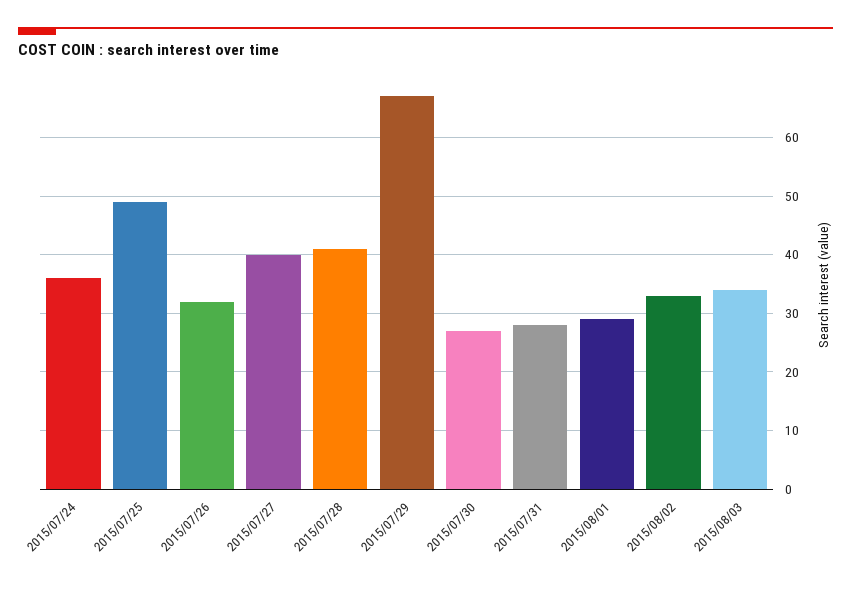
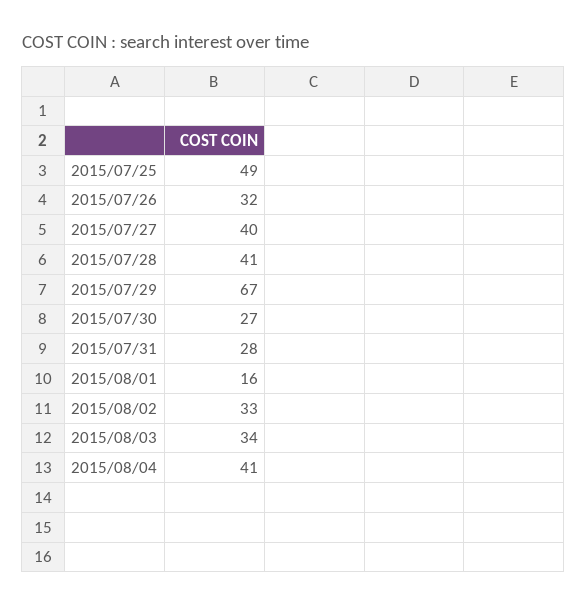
2015/07/24: 35 -> none
2015/08/01: 30 -> 16
2015/08/04: none -> 41

